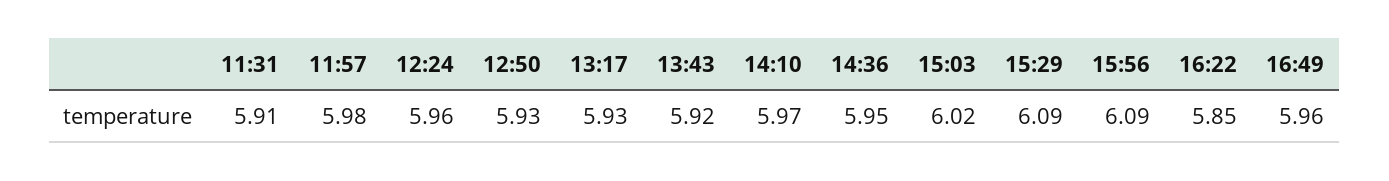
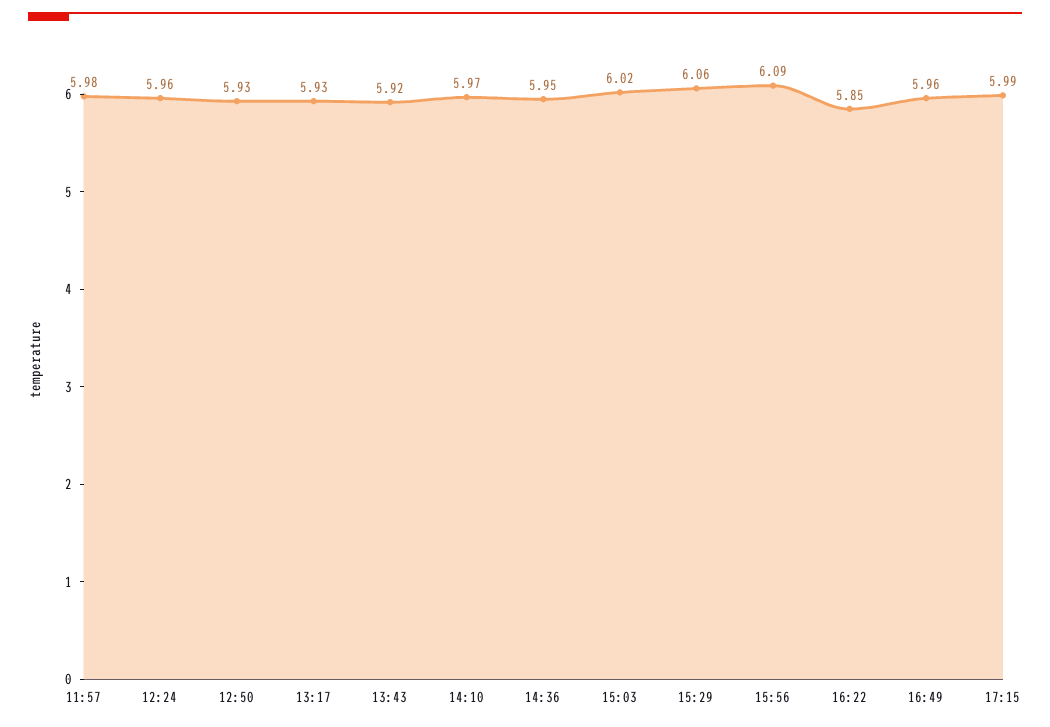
11:31: 5.91 -> none
15:29: 6.09 -> 6.06
17:15: none -> 5.99

